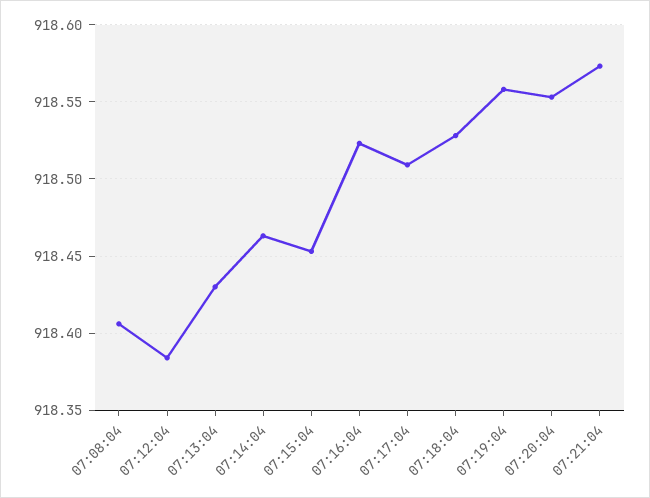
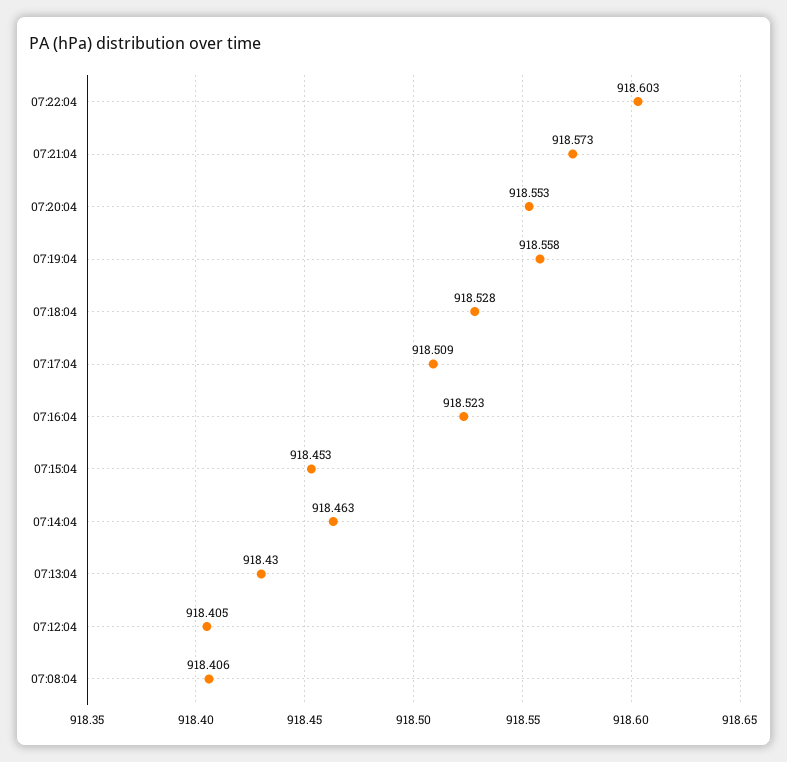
07:12:04: 918.385 -> 918.405
07:22:04: none -> 918.603

